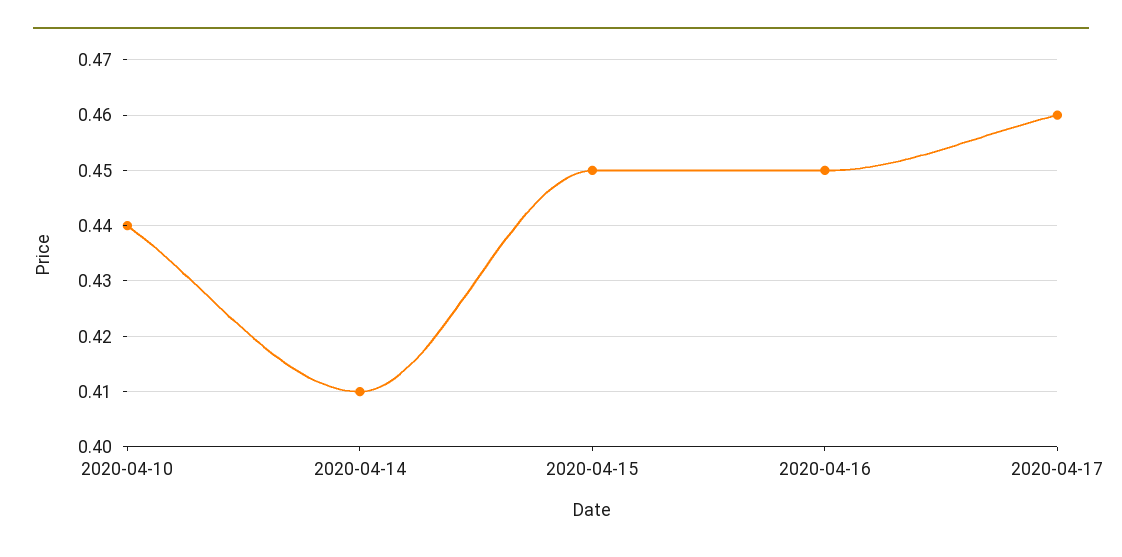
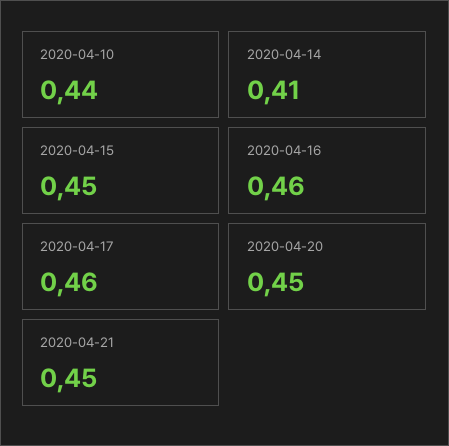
2020-04-16: 0.45 -> 0.46
2020-04-20: none -> 0.45
2020-04-21: none -> 0.45

